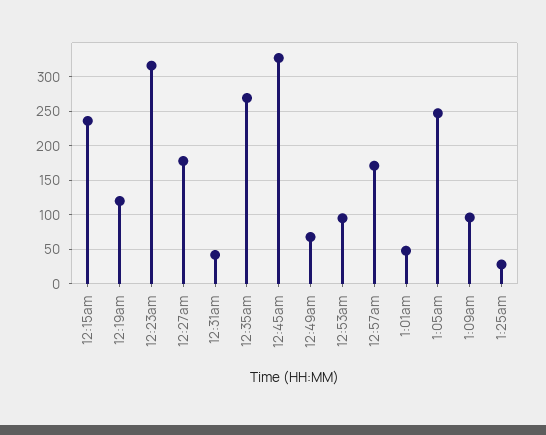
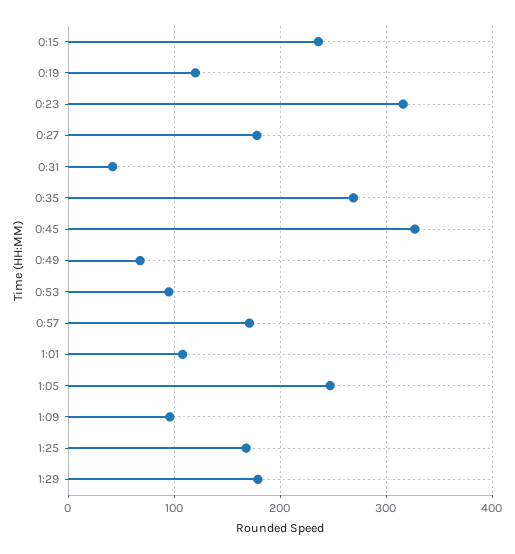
1:01am: 50 -> 110
1:25am: 30 -> 170
1:29: none -> 180

